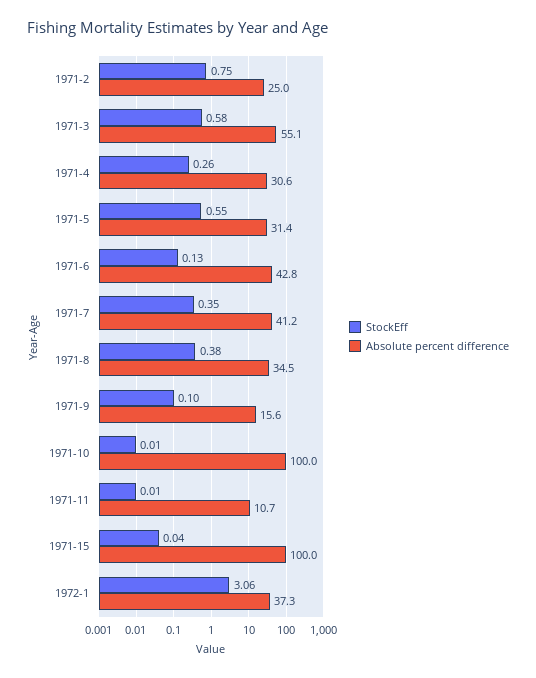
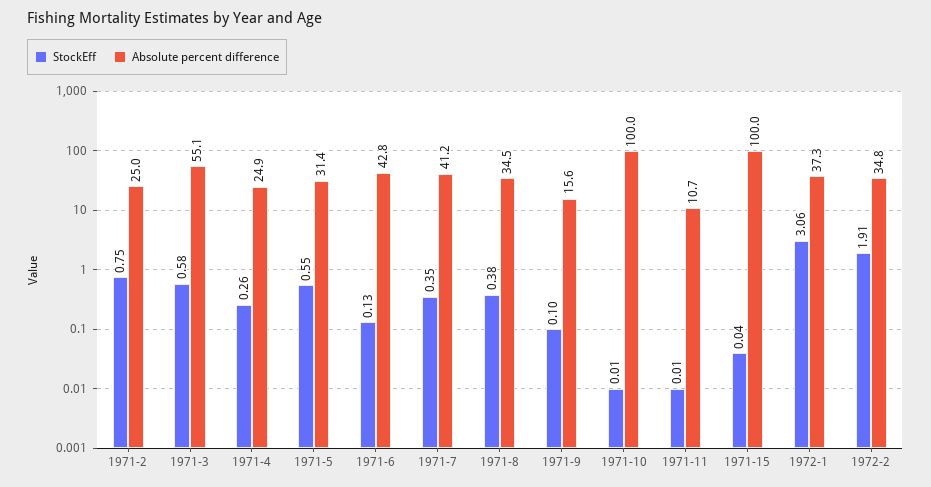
Absolute percent difference, 1971-4: 30.6 -> 24.9
StockEff, 1972-2: none -> 1.91
Absolute percent difference, 1972-2: none -> 34.8

